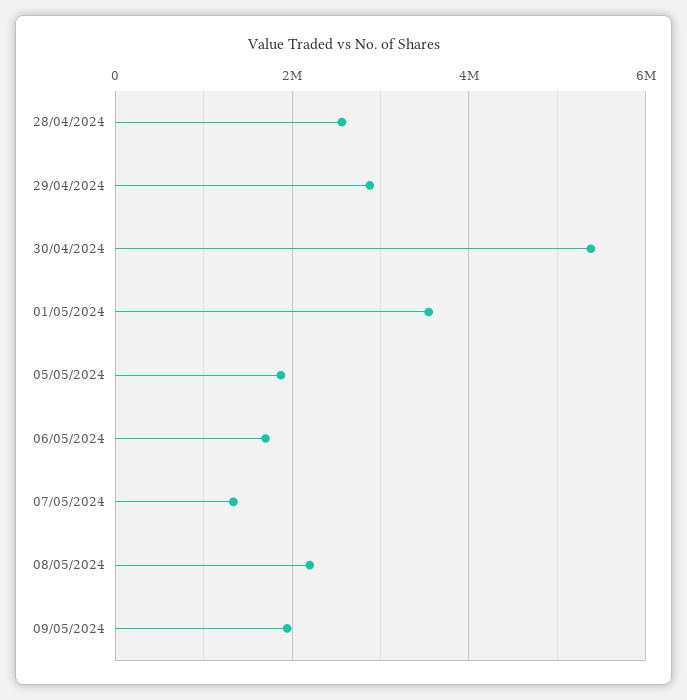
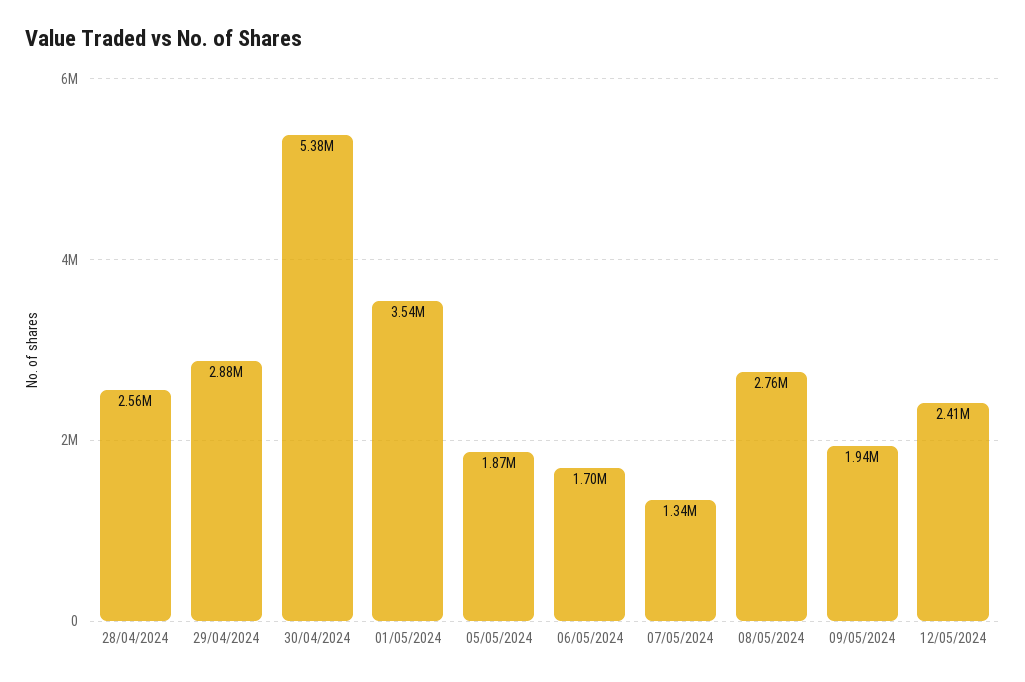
08/05/2024: 2200000 -> 2760000
12/05/2024: none -> 2410000

